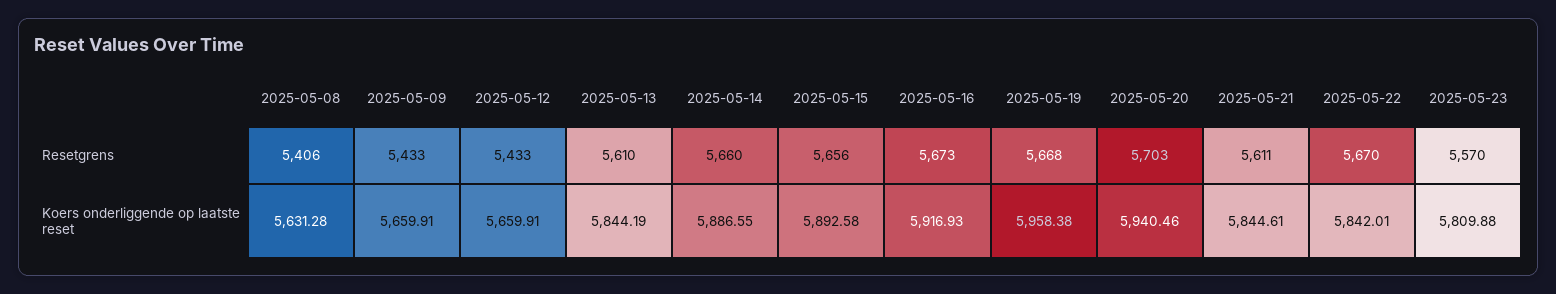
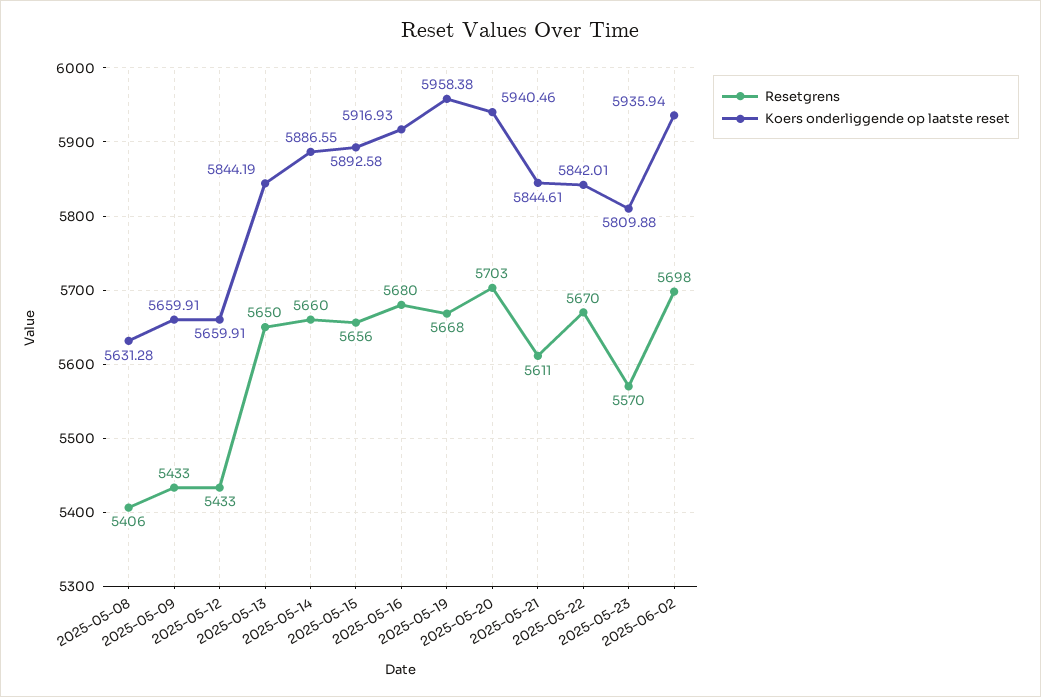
Resetgrens, 2025-05-13: 5610 -> 5650
Resetgrens, 2025-05-16: 5673 -> 5680
Resetgrens, 2025-06-02: none -> 5698
Koers onderliggende op laatste reset, 2025-06-02: none -> 5935.94

